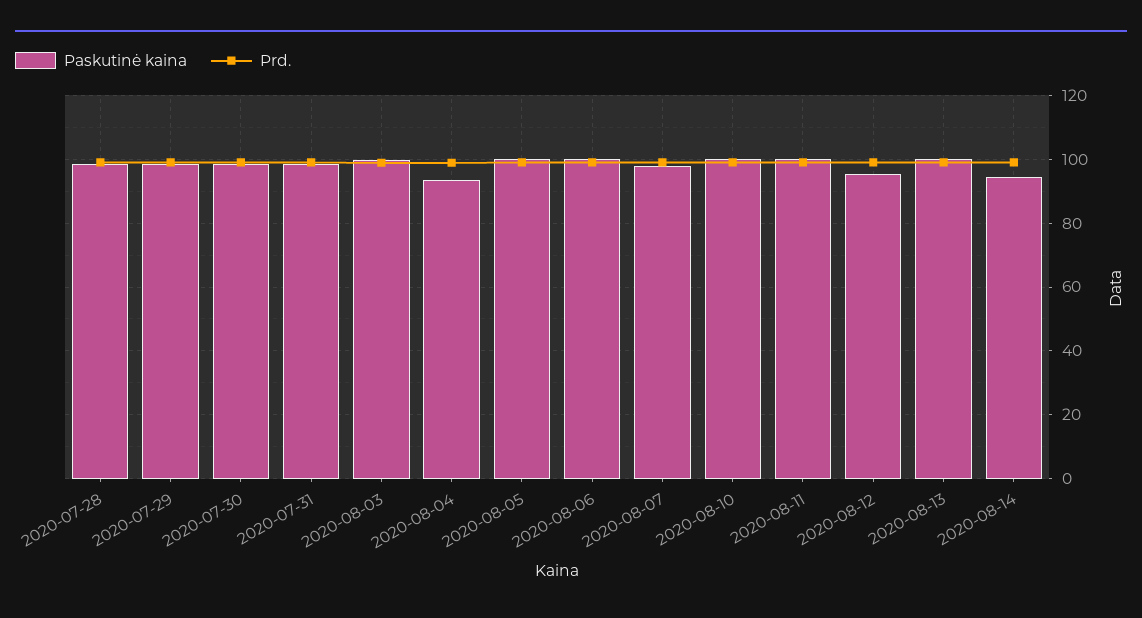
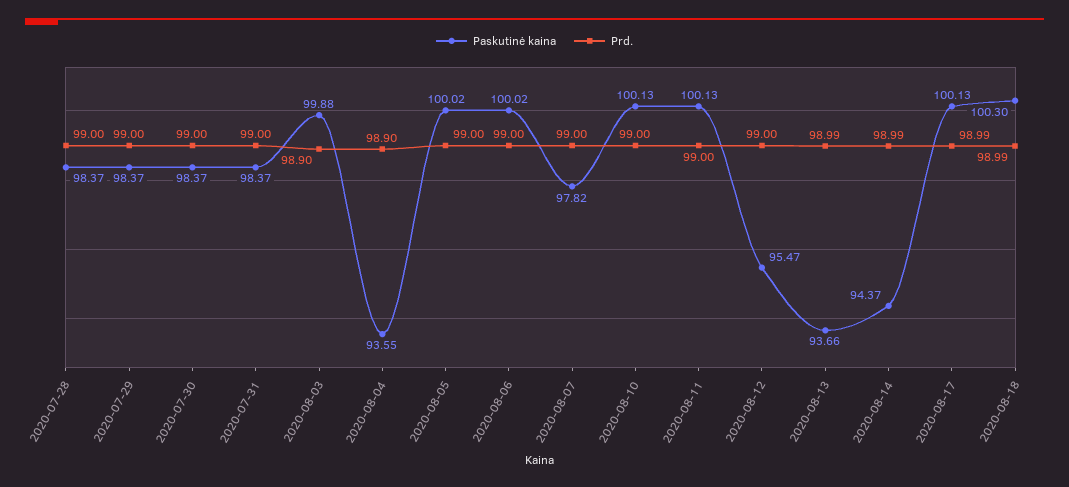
Paskutinė kaina, 2020-08-13: 100 -> 93.66
Paskutinė kaina, 2020-08-17: none -> 100.13
Prd., 2020-08-17: none -> 98.99
Paskutinė kaina, 2020-08-18: none -> 100.3
Prd., 2020-08-18: none -> 98.99

